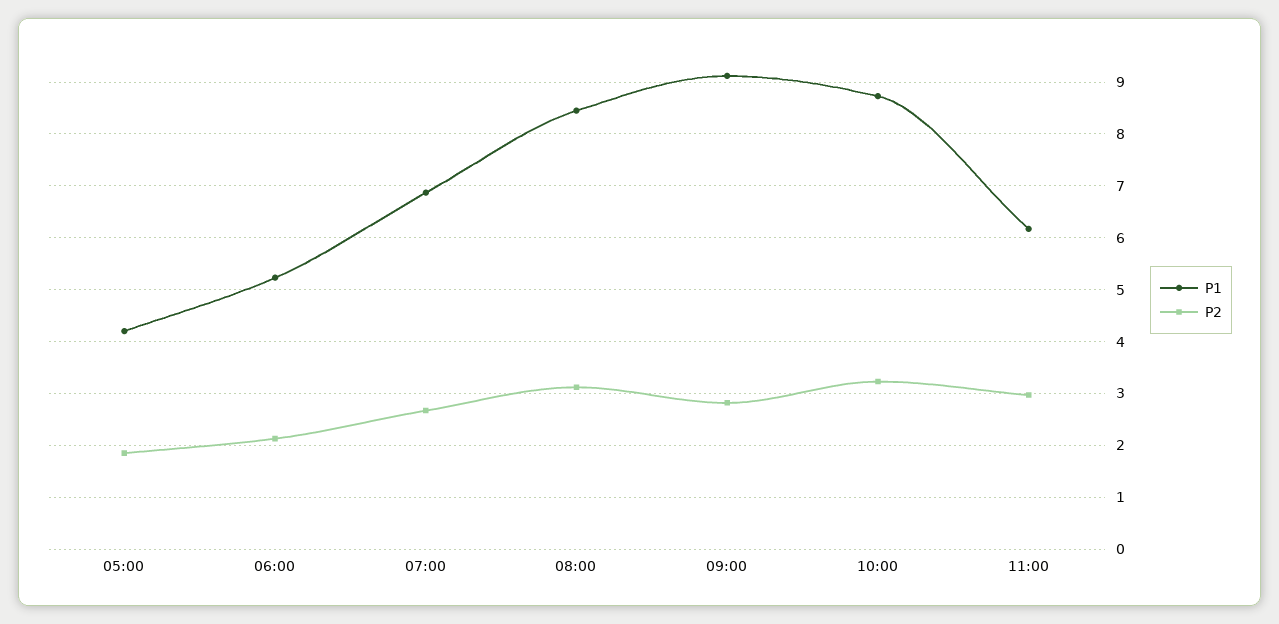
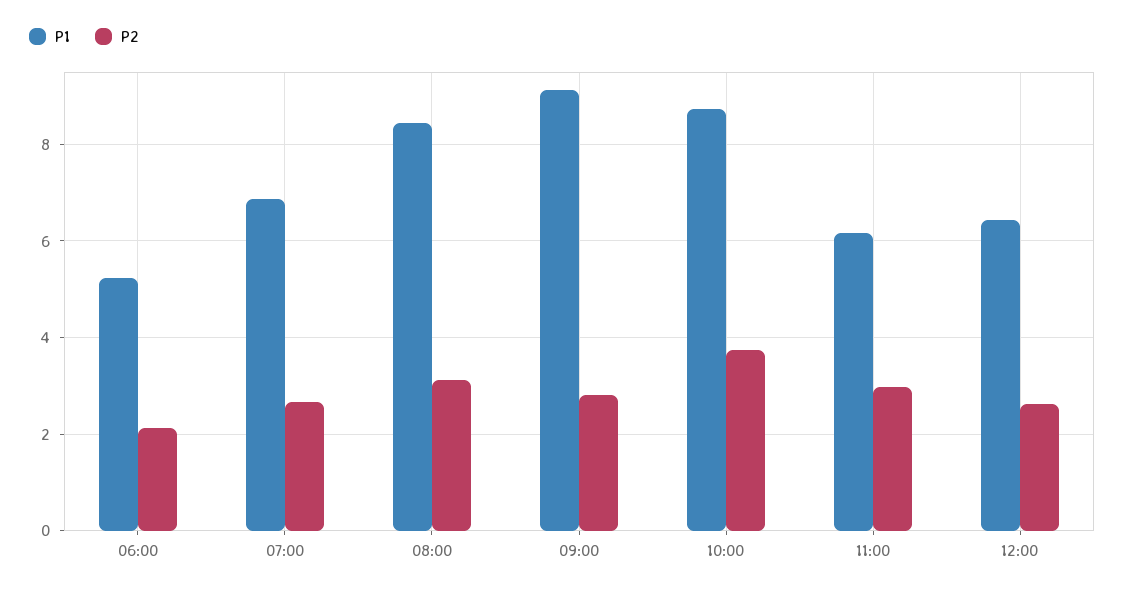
P1, 05:00: 4.2 -> none
P2, 05:00: 1.8 -> none
P2, 10:00: 3.2 -> 3.8
P1, 12:00: none -> 6.4
P2, 12:00: none -> 2.6

